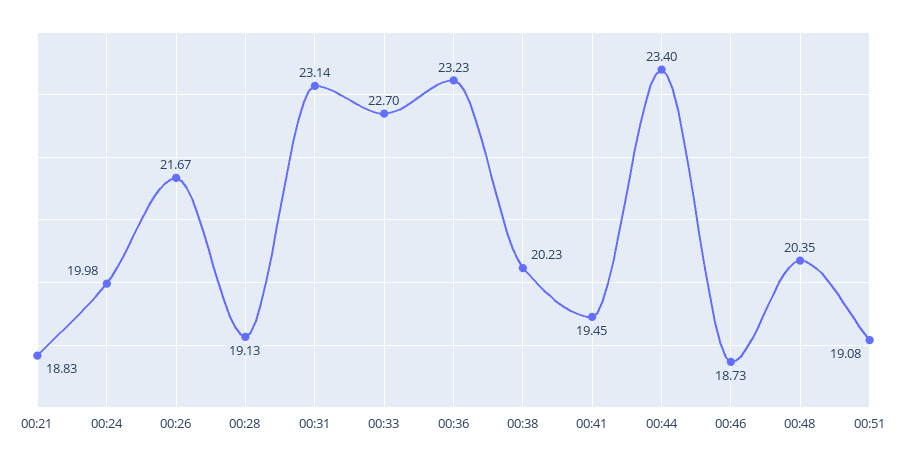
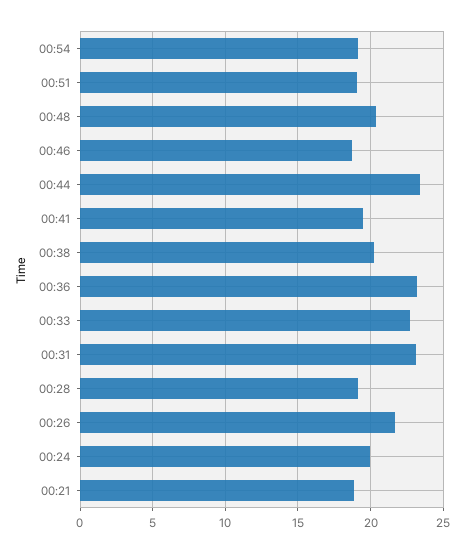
00:54: none -> 19

